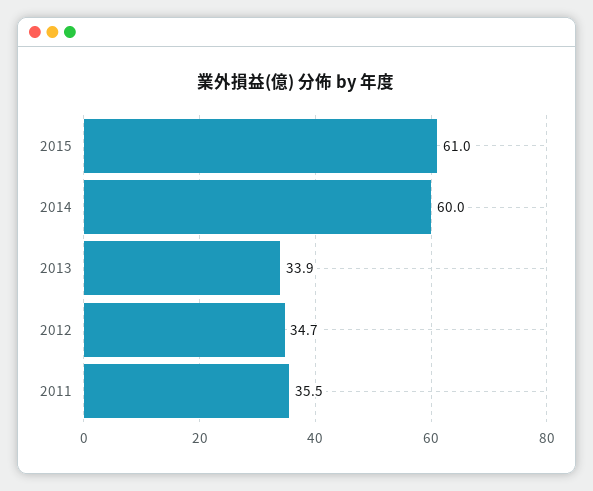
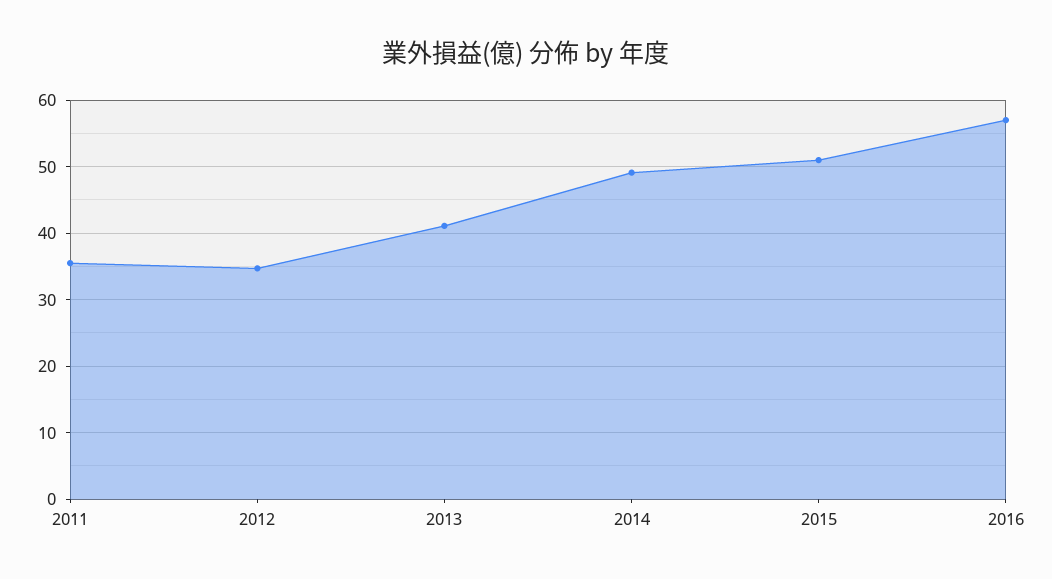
2015: 61 -> 51
2014: 60 -> 49
2013: 33.9 -> 41
2016: none -> 57

